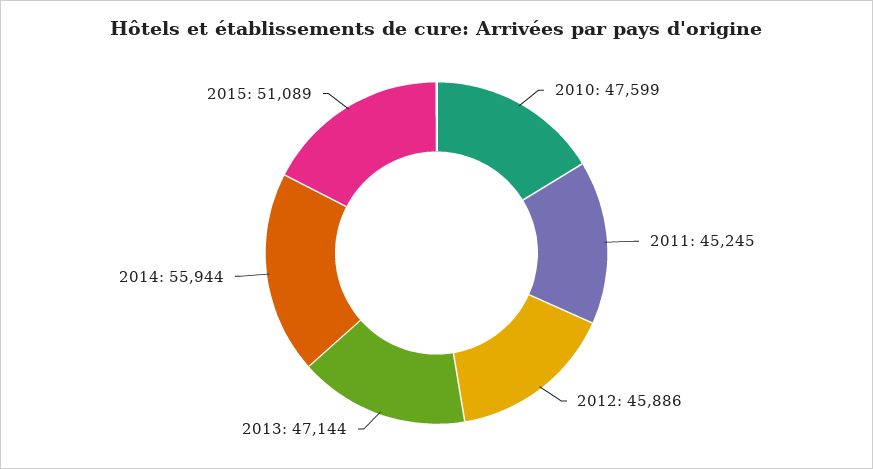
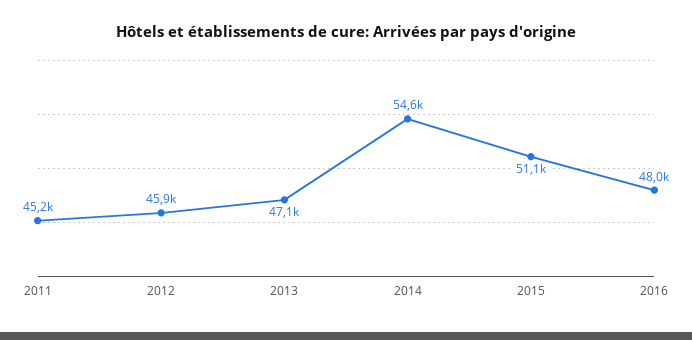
2010: 47599 -> none
2014: 55944 -> 54600
2016: none -> 48000

